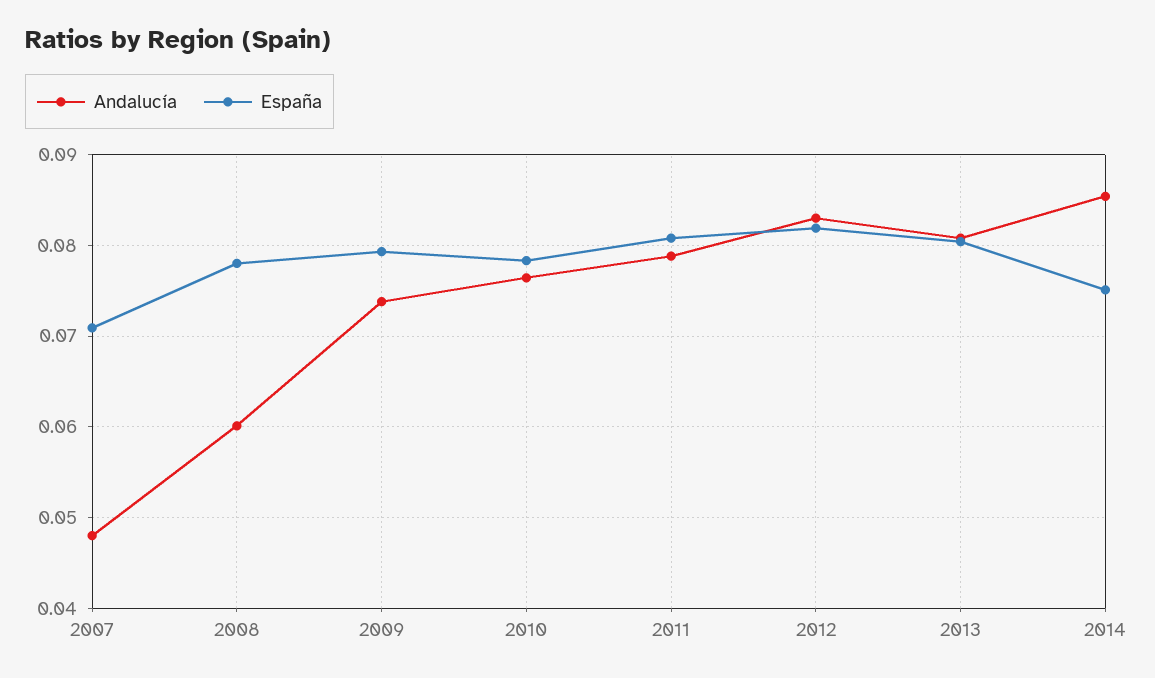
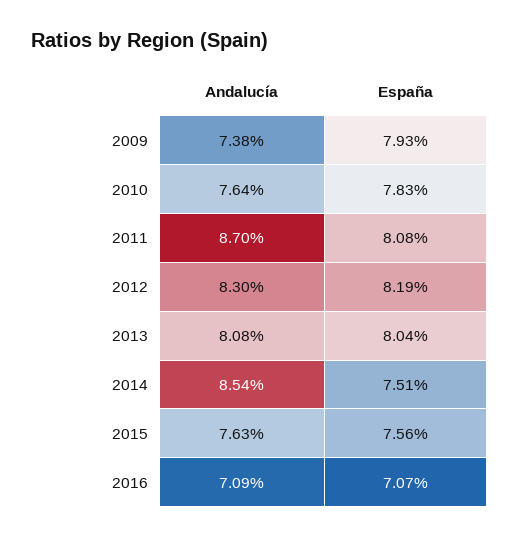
Andalucía, 2007: 0.048 -> none
España, 2007: 0.071 -> none
Andalucía, 2008: 0.06 -> none
España, 2008: 0.078 -> none
Andalucía, 2011: 0.079 -> 0.087
Andalucía, 2015: none -> 0.0763
España, 2015: none -> 0.0756
Andalucía, 2016: none -> 0.0709
España, 2016: none -> 0.0707

